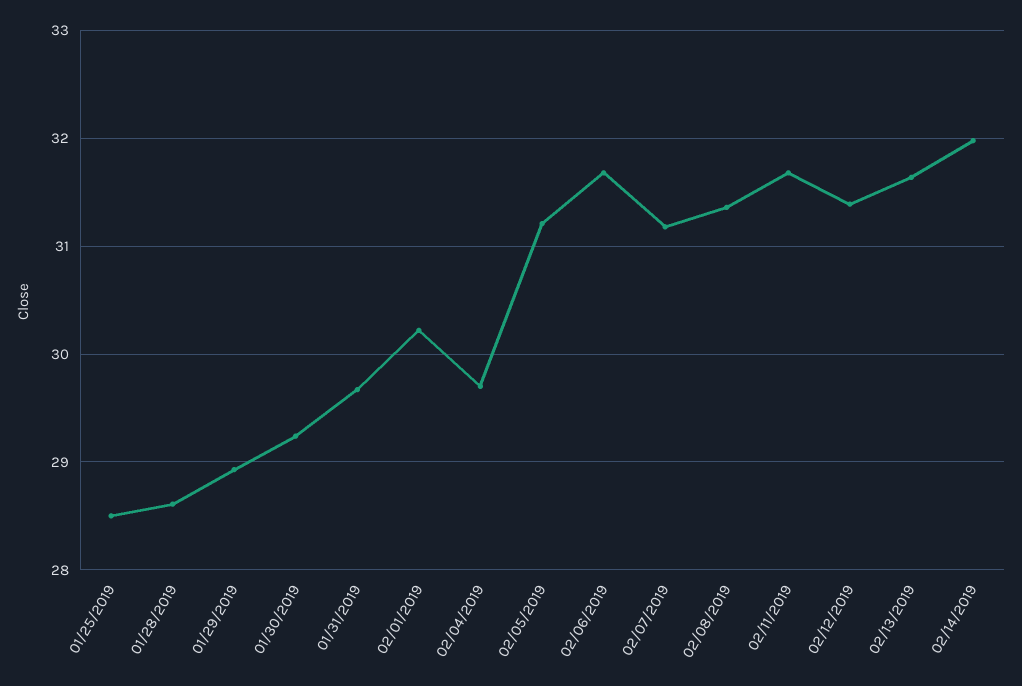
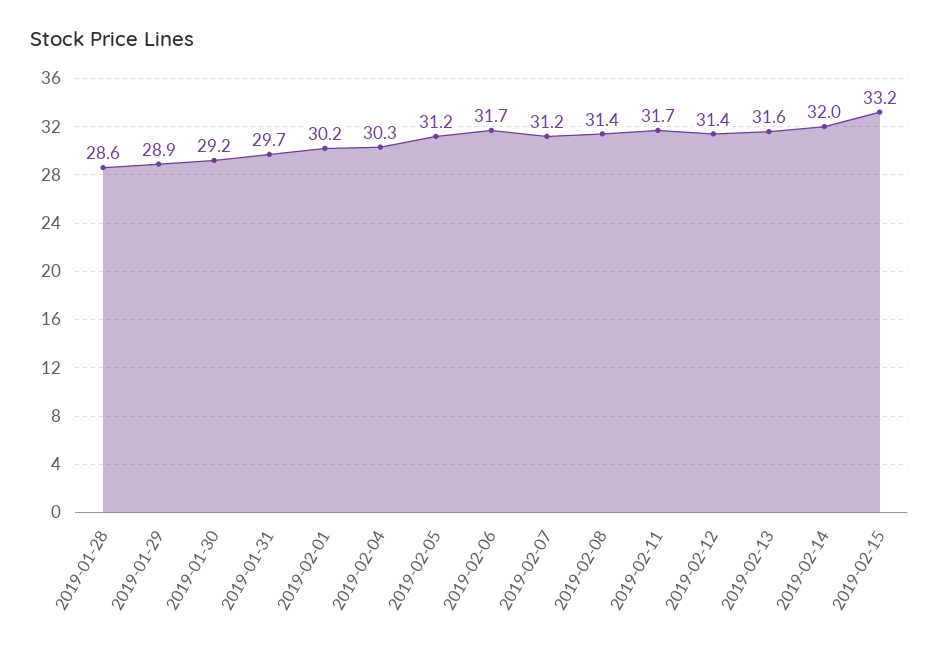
01/25/2019: 28.5 -> none
02/04/2019: 29.7 -> 30.3
2019-02-15: none -> 33.2

